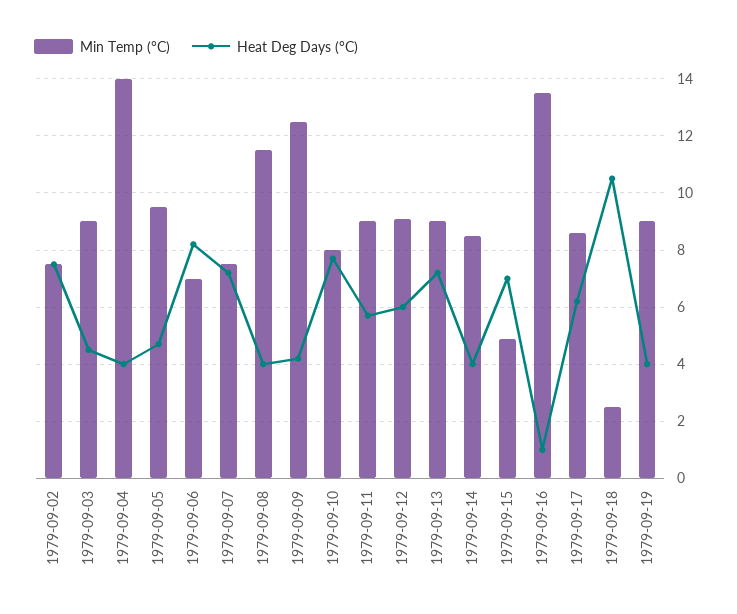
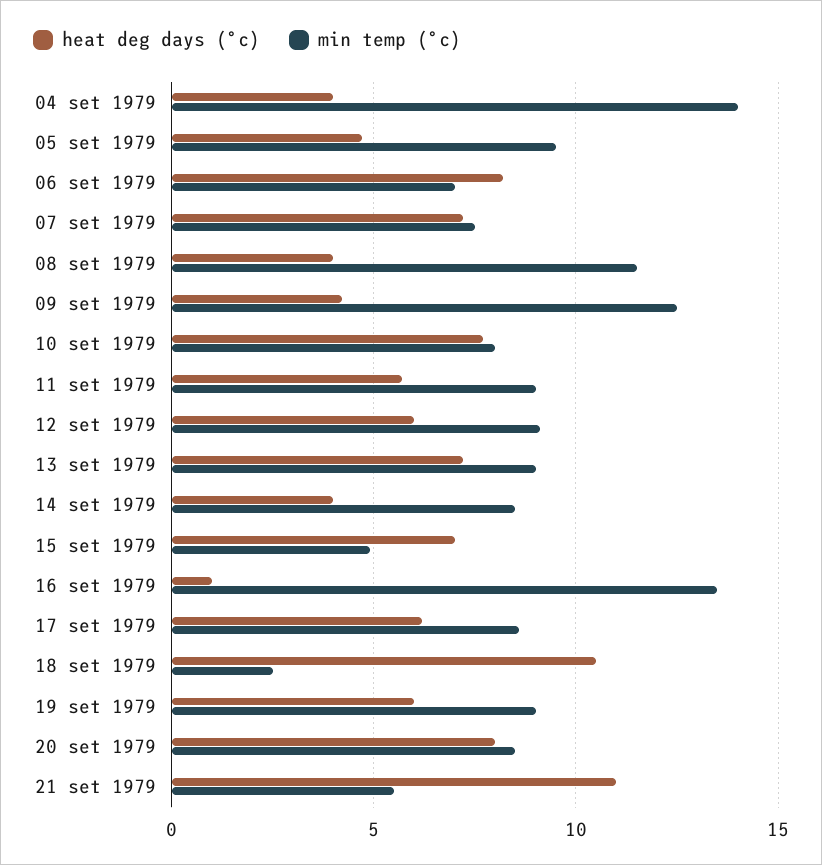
Min Temp (°C), 1979-09-02: 7.5 -> none
Heat Deg Days (°C), 1979-09-02: 7.5 -> none
Min Temp (°C), 1979-09-03: 9 -> none
Heat Deg Days (°C), 1979-09-03: 4.5 -> none
Heat Deg Days (°C), 1979-09-19: 4 -> 6
Heat Deg Days (°C), 20 set 1979: none -> 8
Min Temp (°C), 20 set 1979: none -> 8.5
Heat Deg Days (°C), 21 set 1979: none -> 11
Min Temp (°C), 21 set 1979: none -> 5.5

